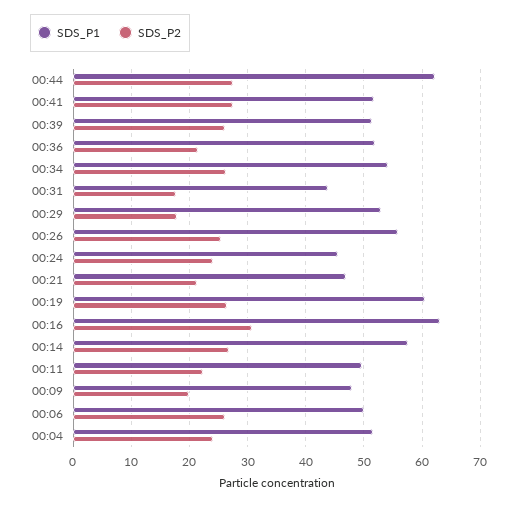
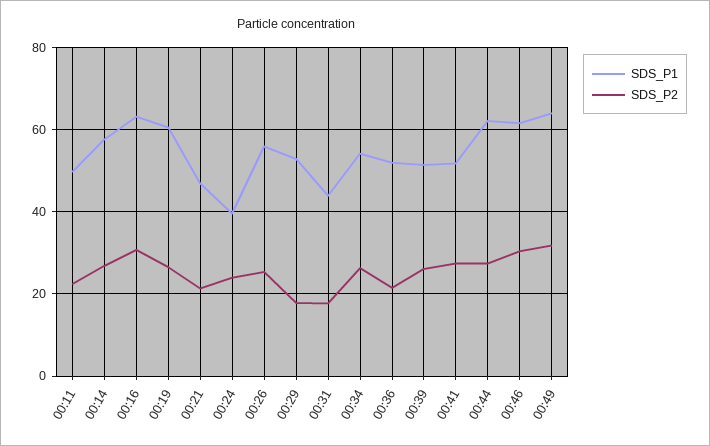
SDS_P1, 00:24: 46 -> 40
SDS_P1, 00:09: 48 -> none
SDS_P2, 00:09: 20 -> none
SDS_P1, 00:06: 50 -> none
SDS_P2, 00:06: 26 -> none
SDS_P1, 00:04: 52 -> none
SDS_P2, 00:04: 24 -> none
SDS_P1, 00:46: none -> 62
SDS_P2, 00:46: none -> 30
SDS_P1, 00:49: none -> 64
SDS_P2, 00:49: none -> 32

